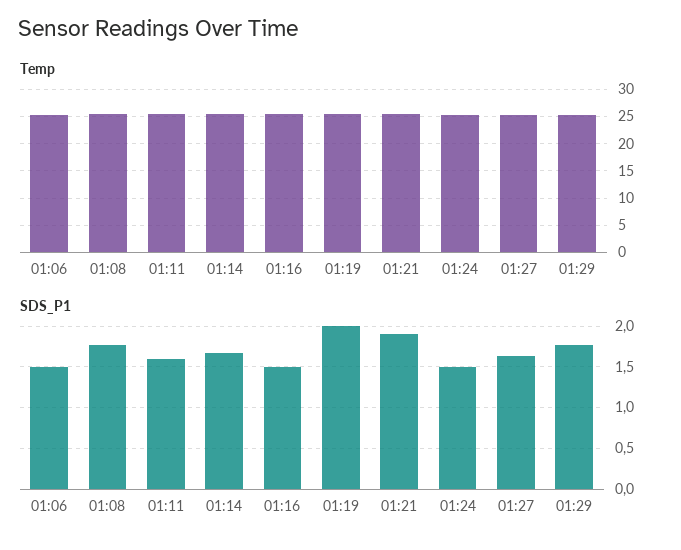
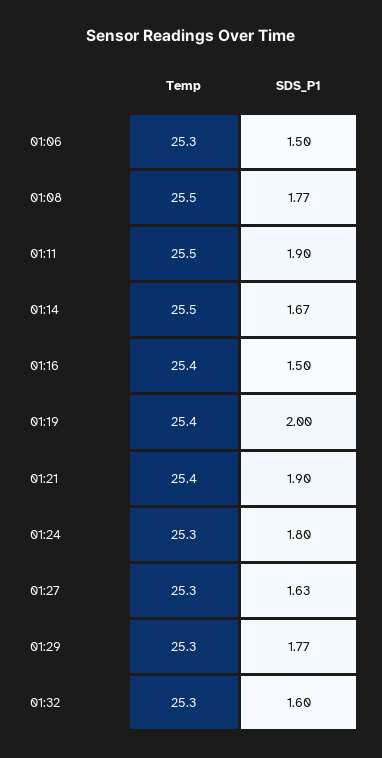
SDS_P1, 01:11: 1.6 -> 1.9
SDS_P1, 01:24: 1.5 -> 1.8
Temp, 01:32: none -> 25.3
SDS_P1, 01:32: none -> 1.6

